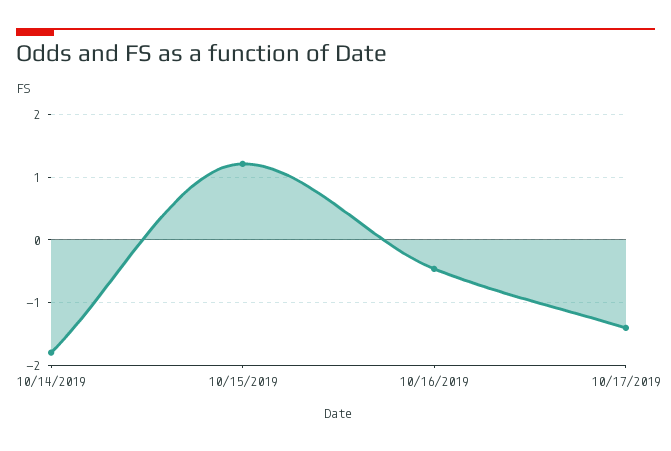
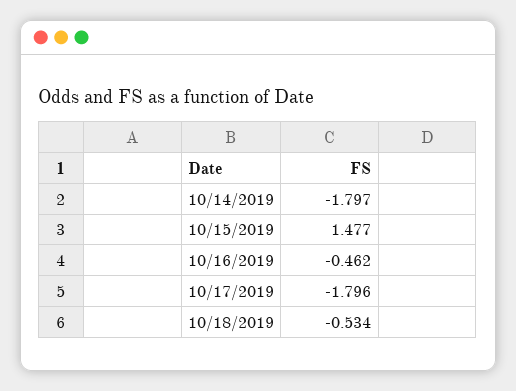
10/15/2019: 1.2 -> 1.477
10/17/2019: -1.4 -> -1.796
10/18/2019: none -> -0.534

